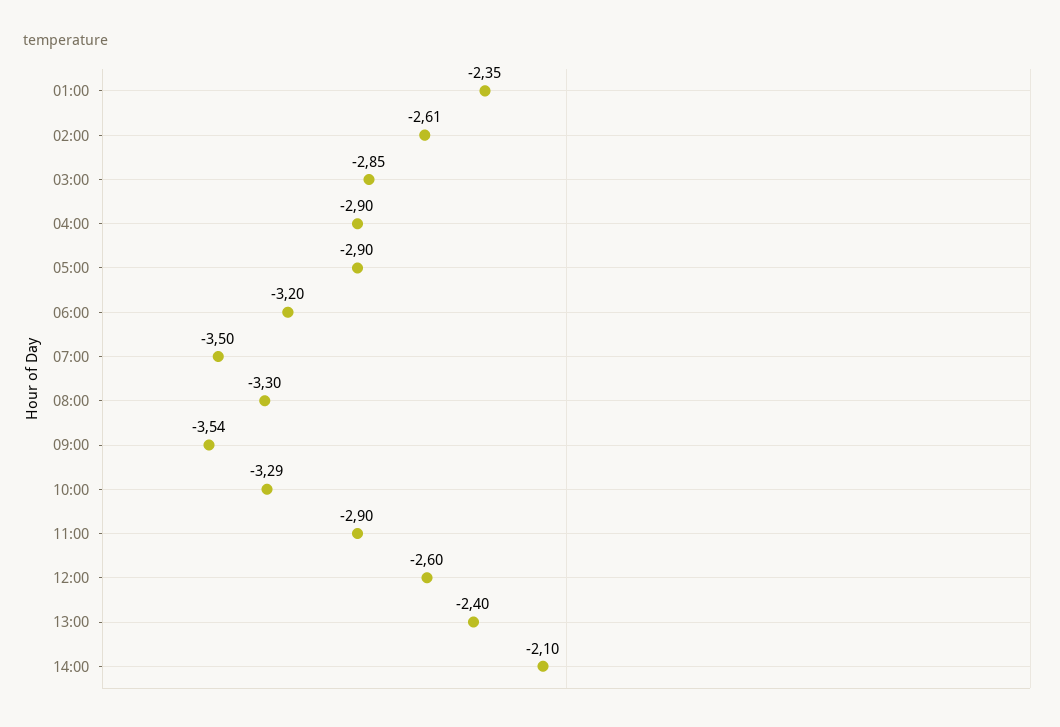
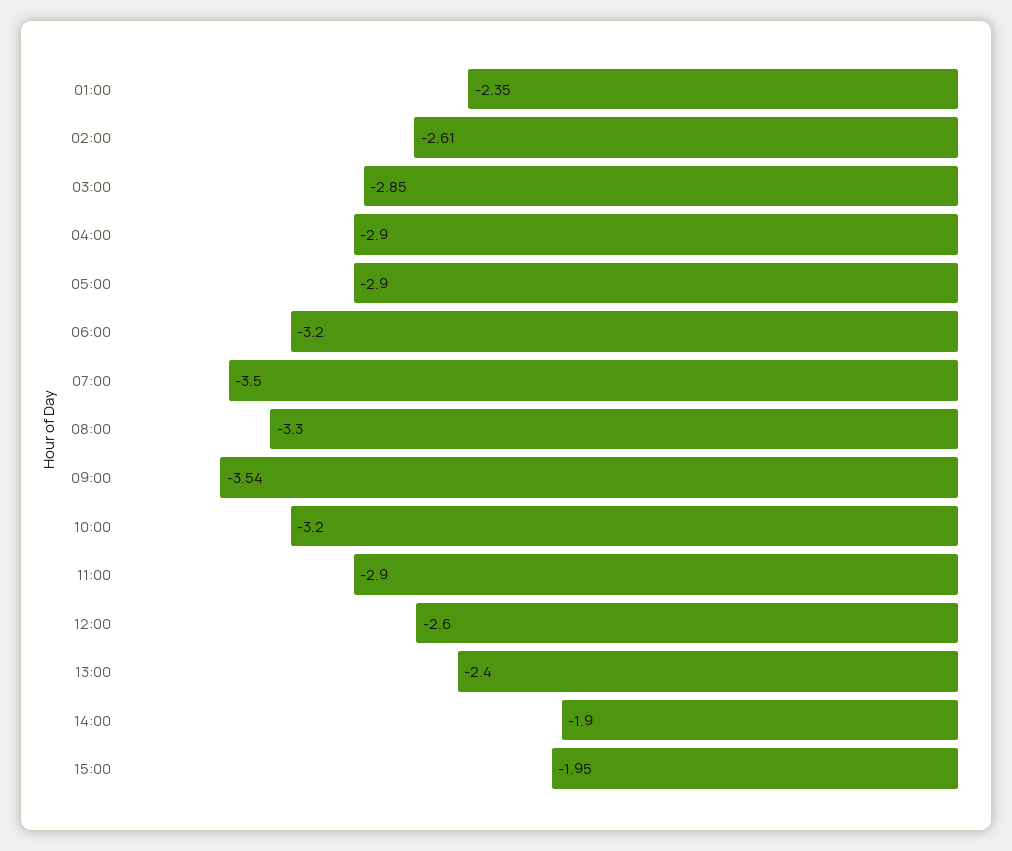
10:00: -3.29 -> -3.2
14:00: -2.1 -> -1.9
15:00: none -> -1.95

